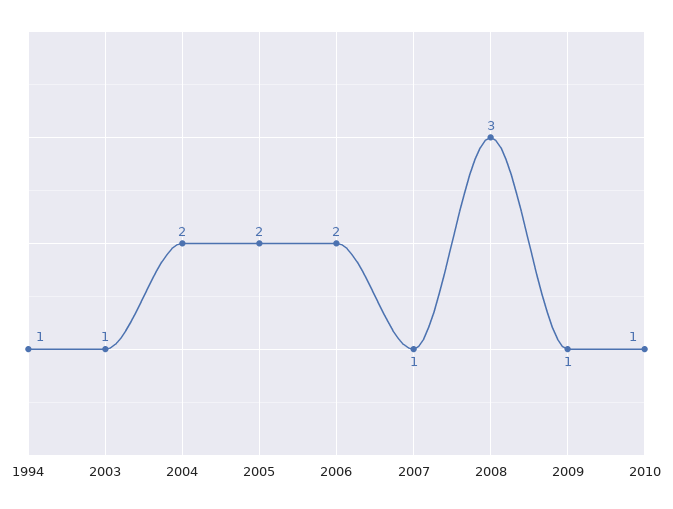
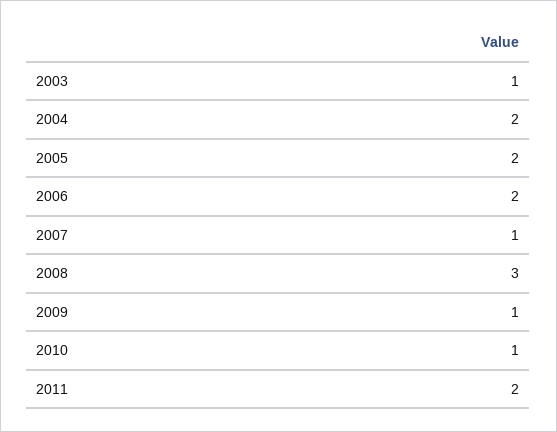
1994: 1 -> none
2011: none -> 2

